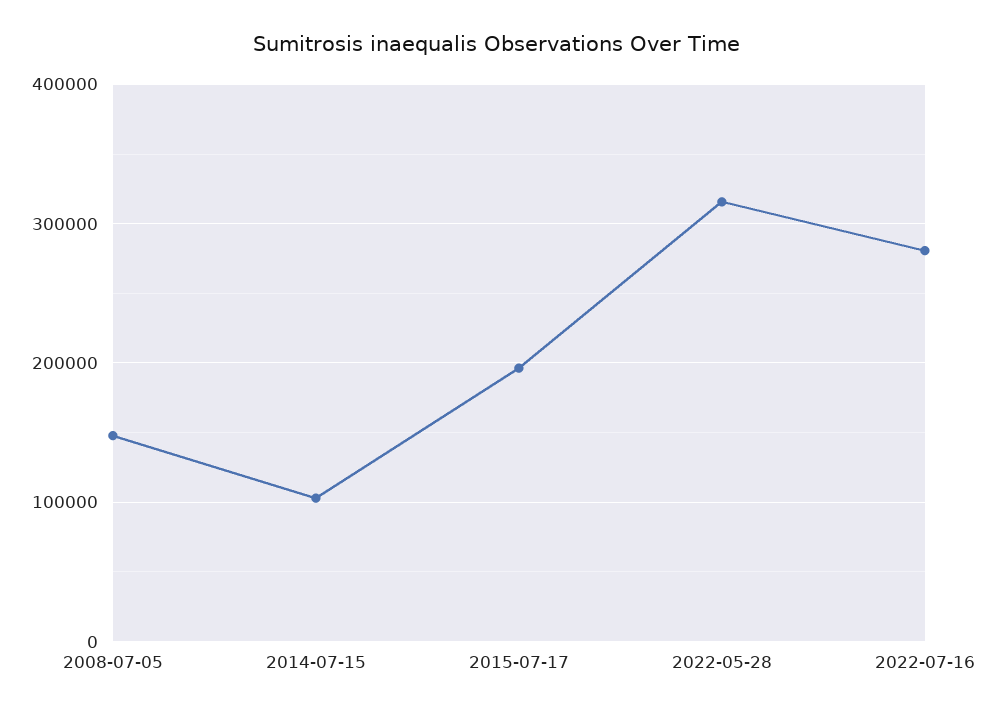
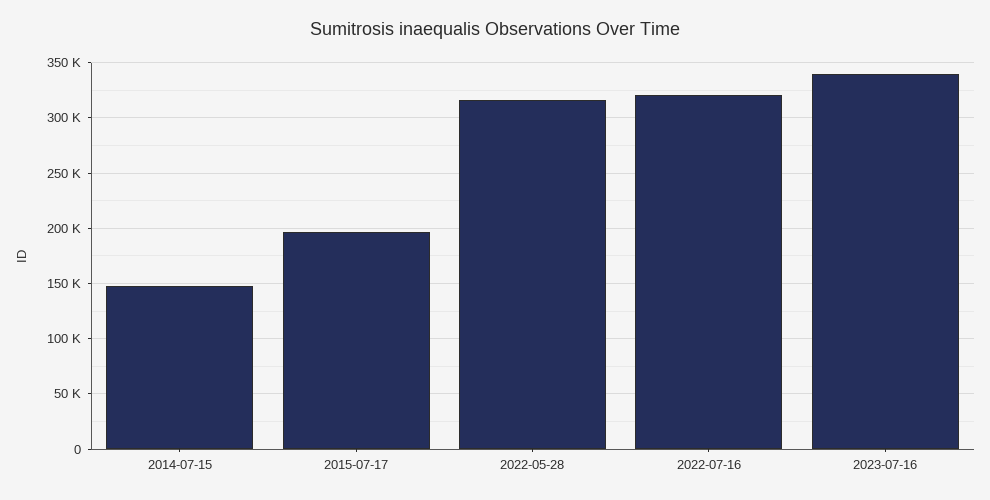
2008-07-05: 150000 -> none
2014-07-15: 100000 -> 150000
2022-07-16: 280000 -> 320000
2023-07-16: none -> 340000

